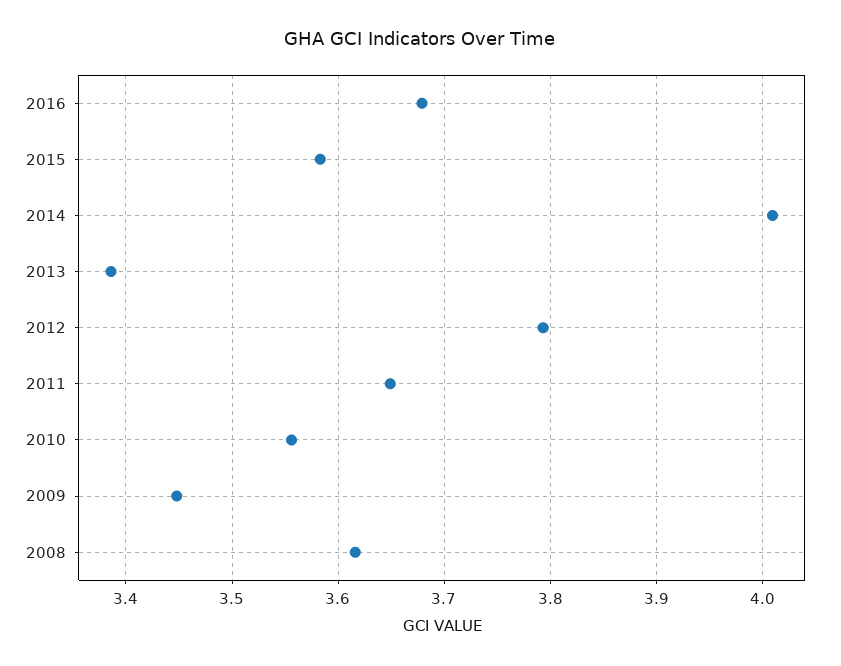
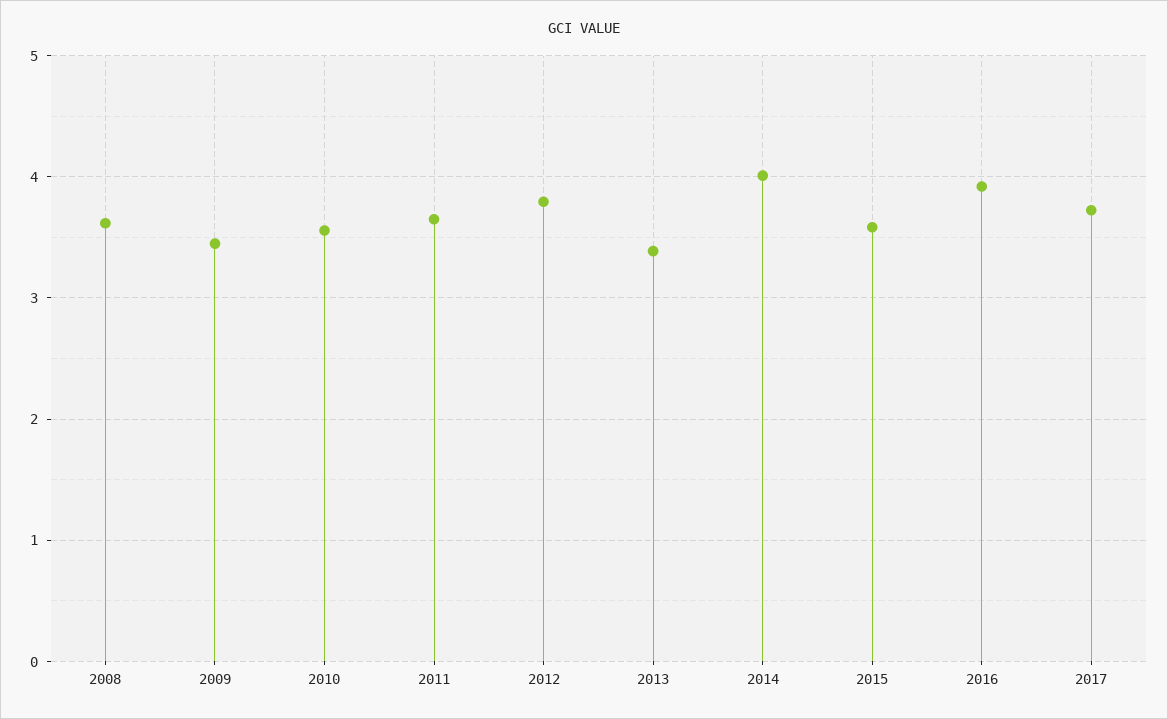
2016: 3.68 -> 3.9
2017: none -> 3.7

